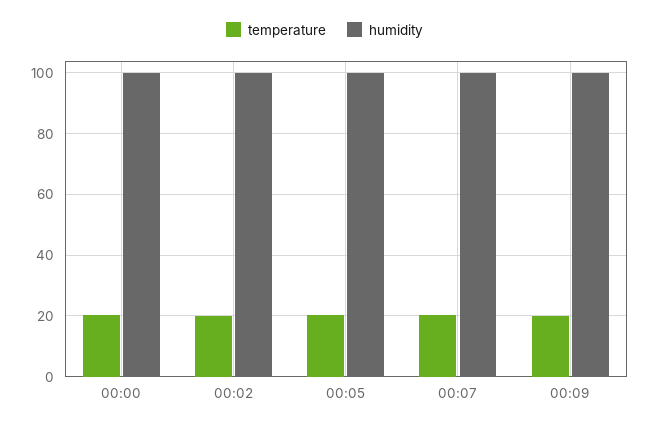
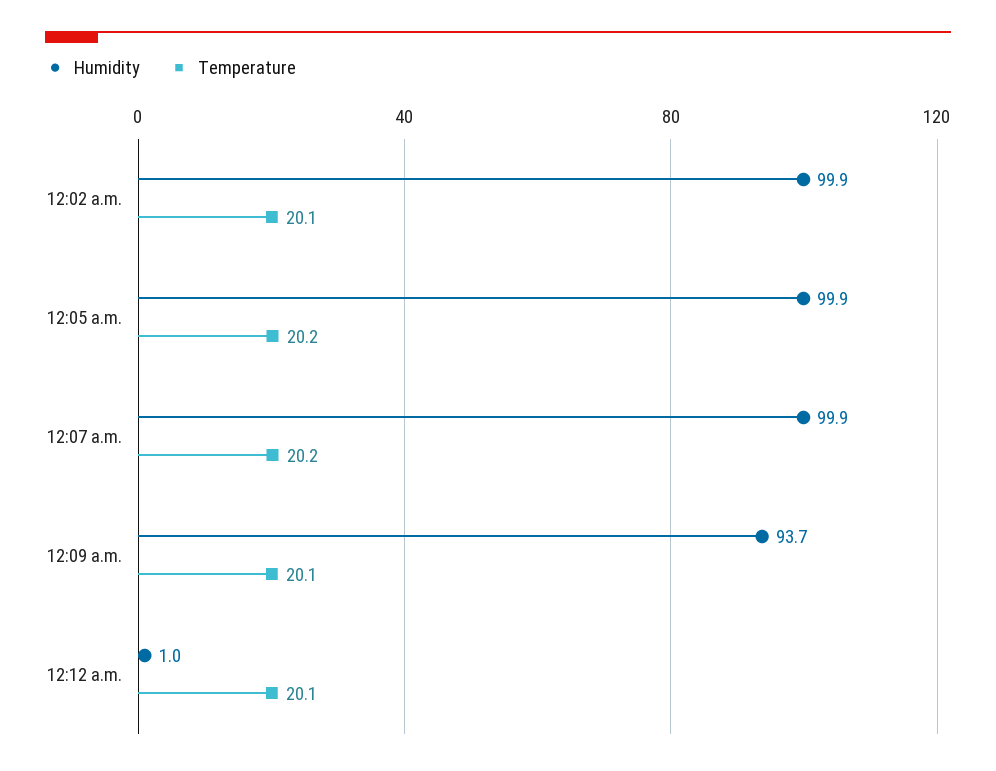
temperature, 00:00: 20 -> none
humidity, 00:00: 100 -> none
humidity, 00:09: 100 -> 93.7
humidity, 12:12 a.m.: none -> 1
temperature, 12:12 a.m.: none -> 20.1

